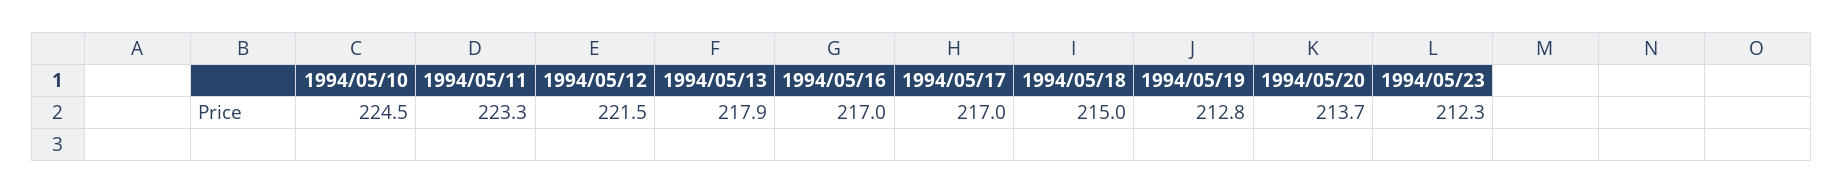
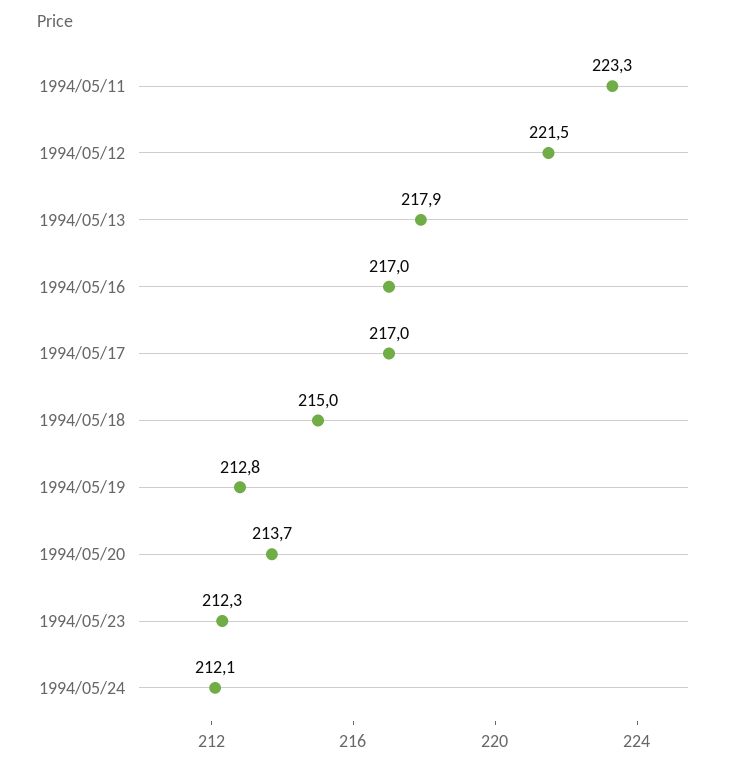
1994/05/10: 224.5 -> none
1994/05/24: none -> 212.1

